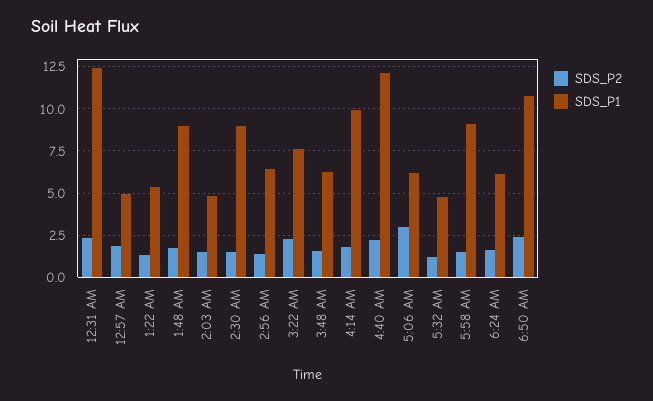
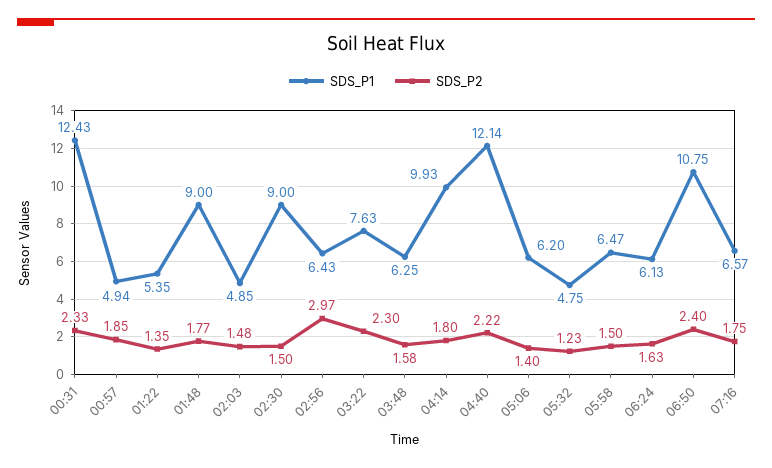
SDS_P2, 2:56 AM: 1.5 -> 2.97
SDS_P2, 5:06 AM: 3 -> 1.4
SDS_P1, 5:58 AM: 9 -> 6.47
SDS_P1, 07:16: none -> 6.57
SDS_P2, 07:16: none -> 1.75

